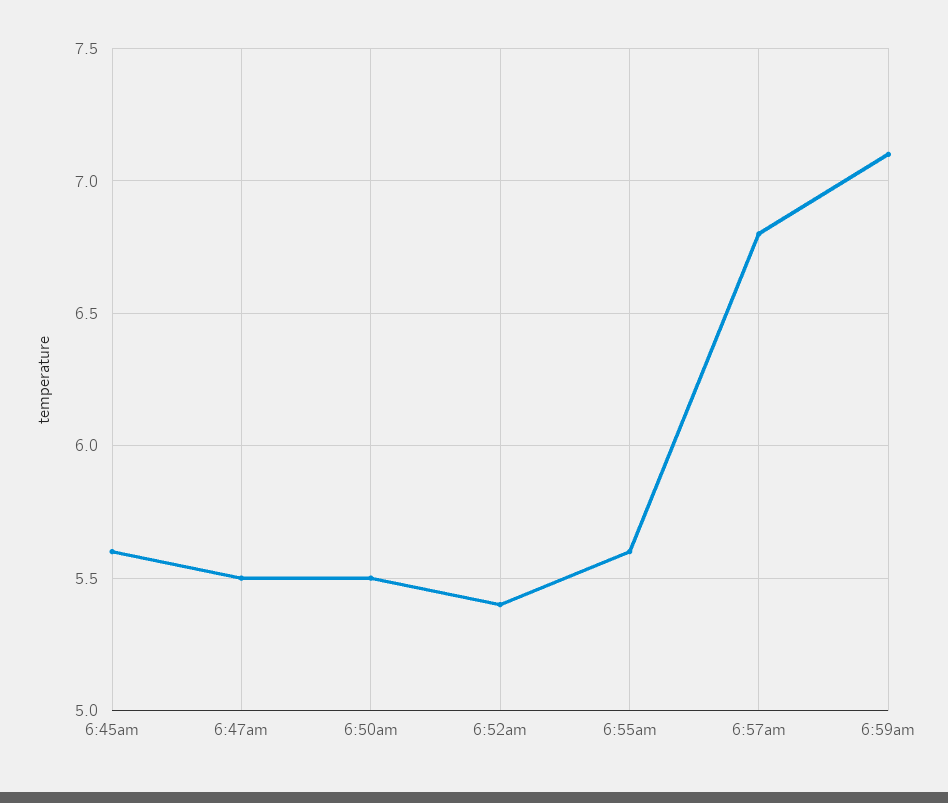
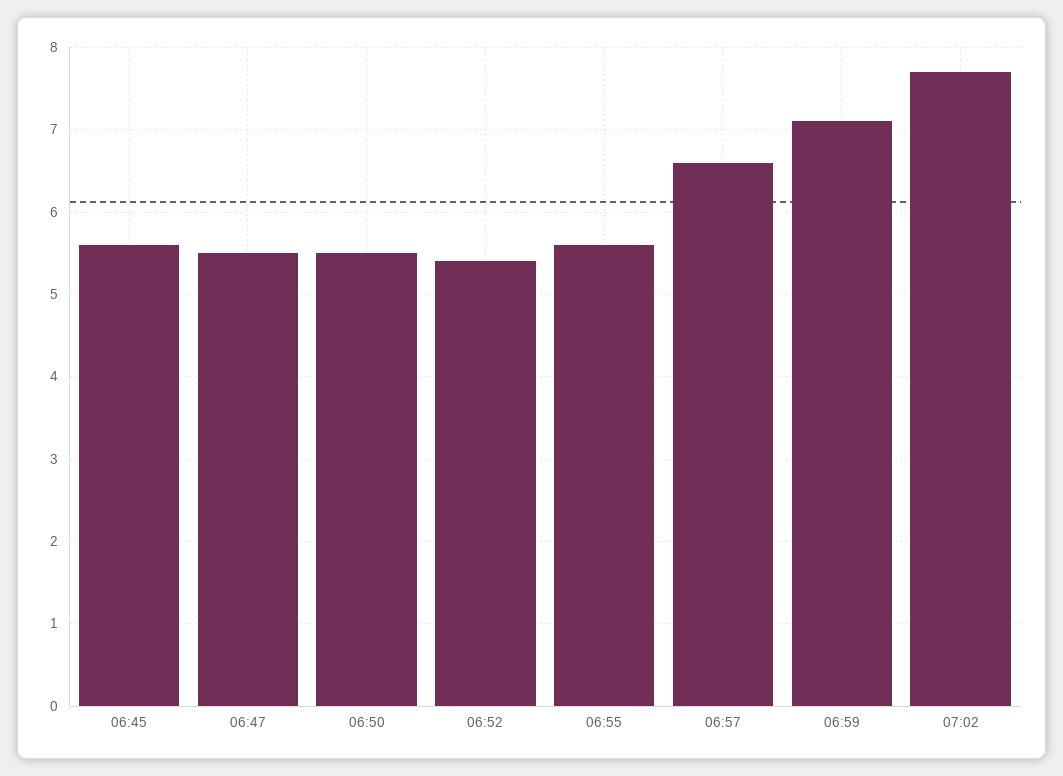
6:57am: 6.8 -> 6.6
07:02: none -> 7.7

